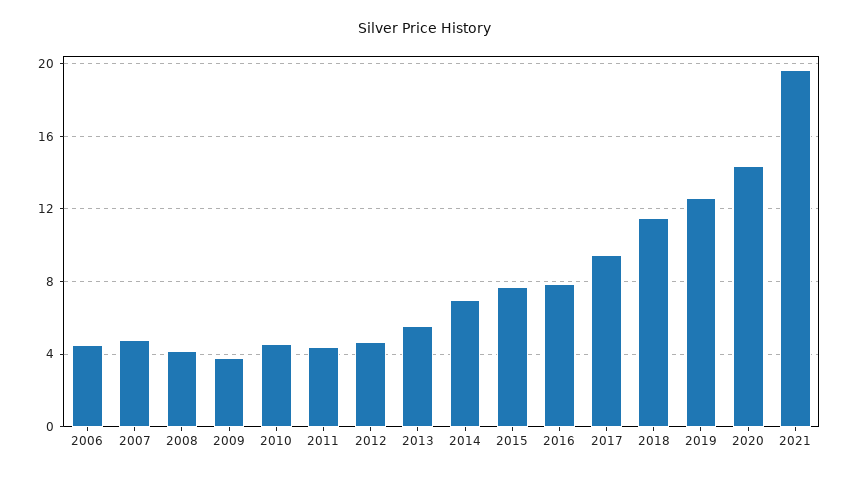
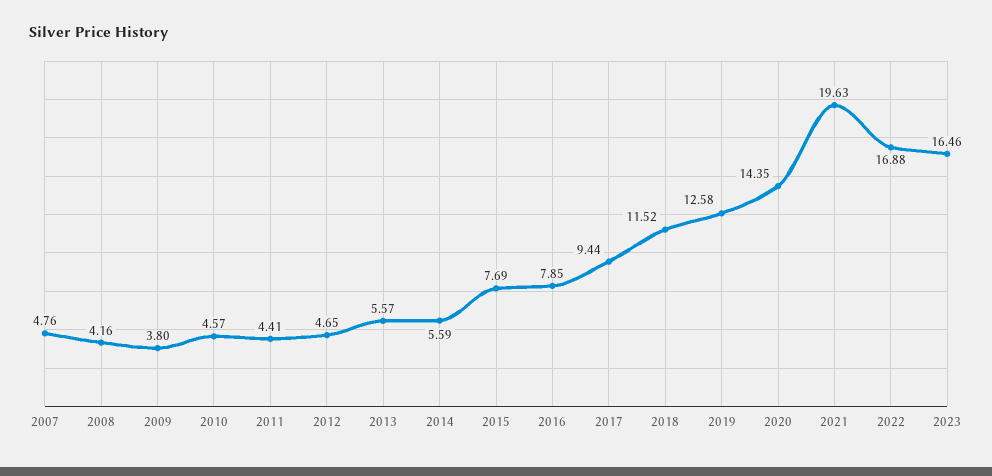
2006: 4.5 -> none
2014: 7 -> 5.59
2022: none -> 16.88
2023: none -> 16.46

